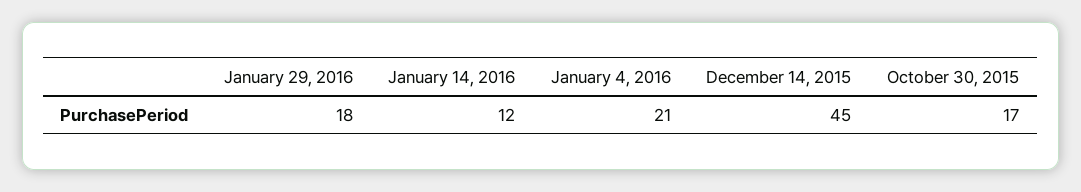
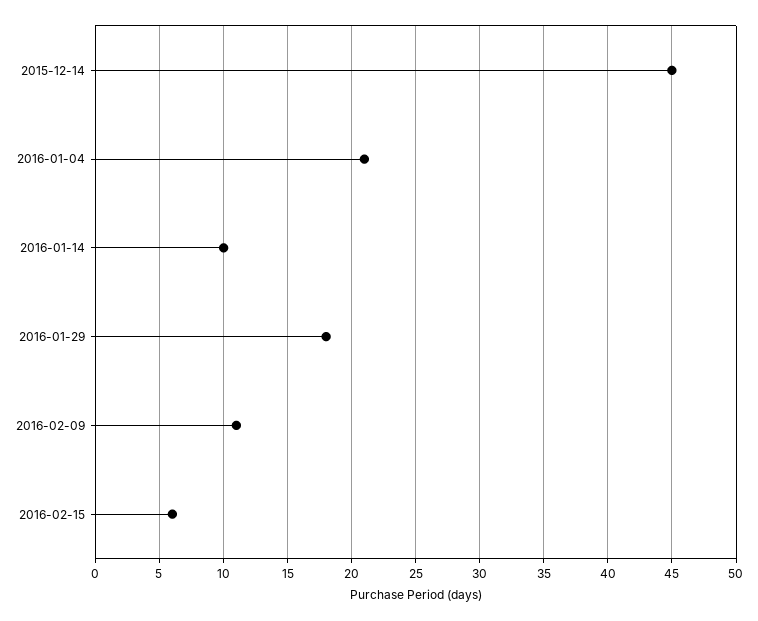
January 14, 2016: 12 -> 10
October 30, 2015: 17 -> none
2016-02-09: none -> 11
2016-02-15: none -> 6

